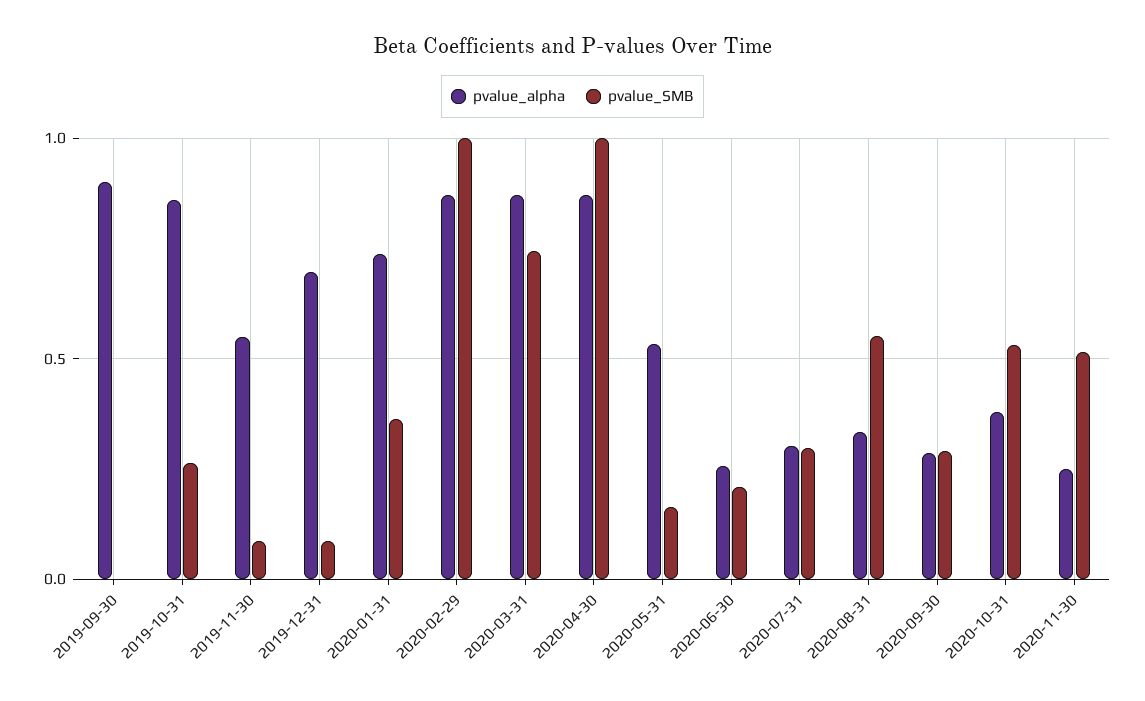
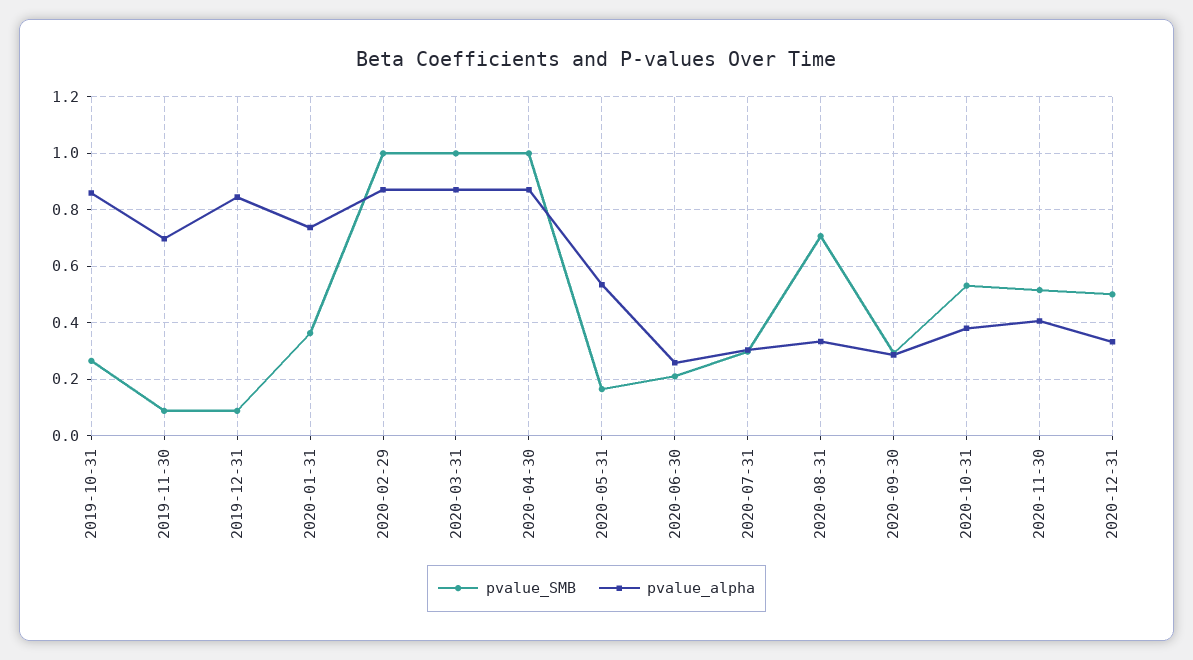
pvalue_alpha, 2019-09-30: 0.9 -> none
pvalue_SMB, 2019-09-30: 0 -> none
pvalue_alpha, 2019-11-30: 0.55 -> 0.7
pvalue_alpha, 2019-12-31: 0.7 -> 0.85
pvalue_SMB, 2020-03-31: 0.75 -> 1
pvalue_SMB, 2020-08-31: 0.55 -> 0.7
pvalue_alpha, 2020-11-30: 0.25 -> 0.4
pvalue_SMB, 2020-12-31: none -> 0.5
pvalue_alpha, 2020-12-31: none -> 0.325

